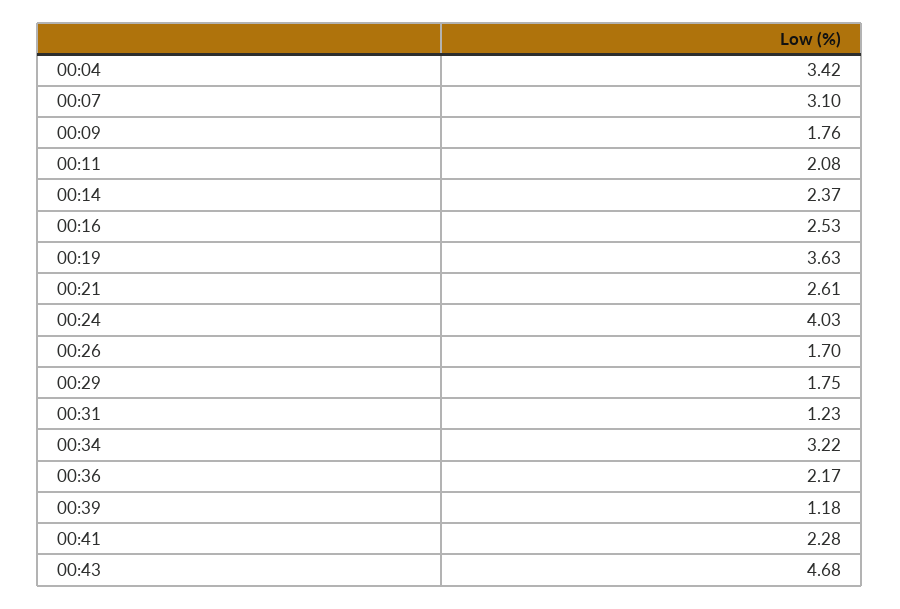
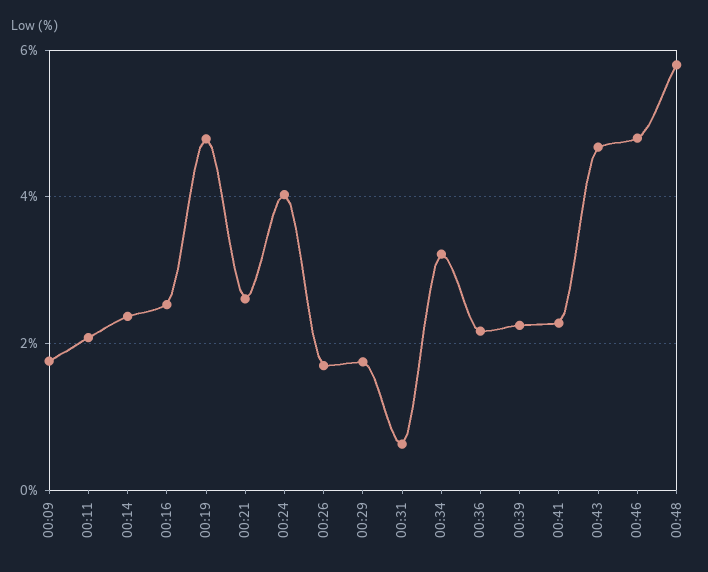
00:04: 3.42 -> none
00:07: 3.1 -> none
00:19: 3.63 -> 4.8
00:31: 1.23 -> 0.6
00:39: 1.18 -> 2.2
00:46: none -> 4.8
00:48: none -> 5.8

